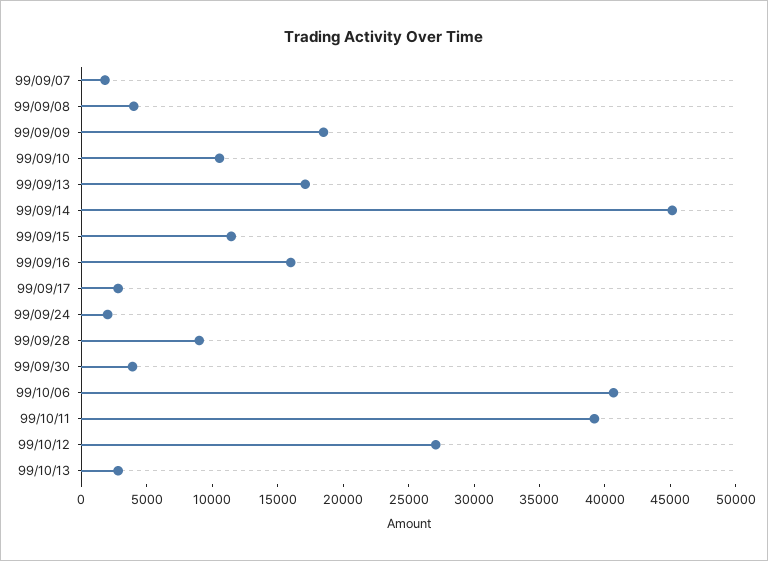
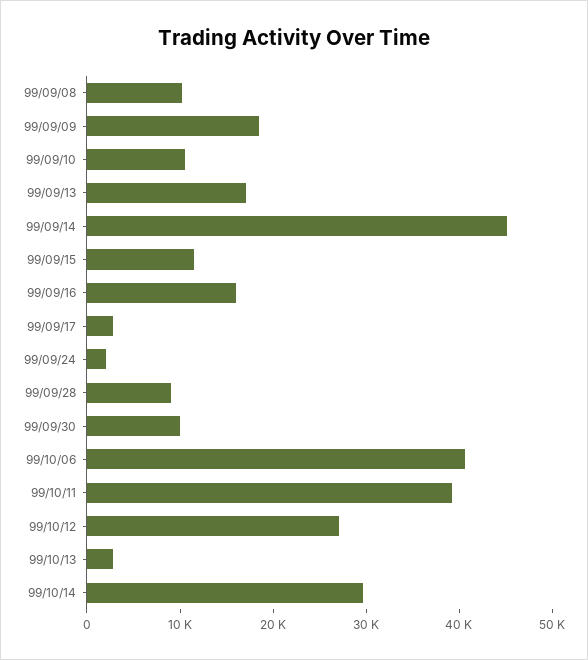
99/09/07: 2000 -> none
99/09/08: 4000 -> 10000
99/09/30: 4000 -> 10000
99/10/14: none -> 30000

